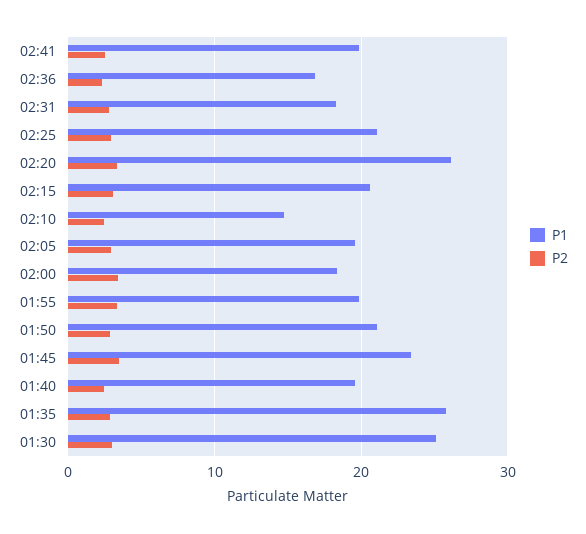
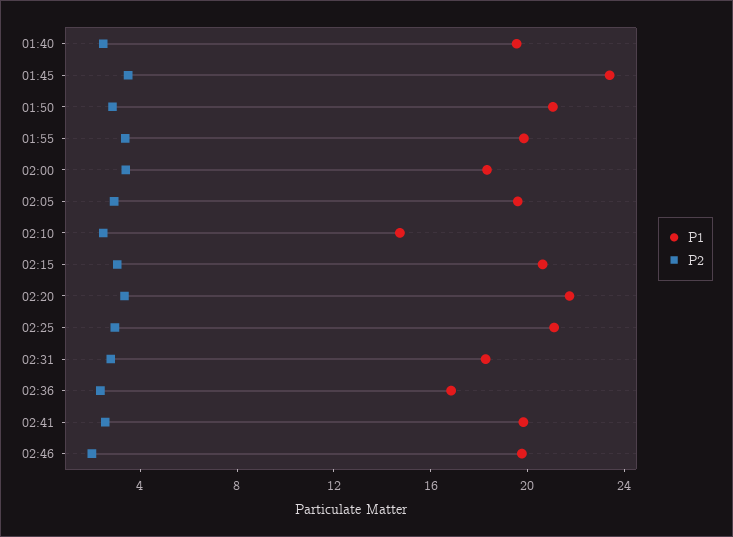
P1, 02:20: 26 -> 22
P1, 01:35: 26 -> none
P2, 01:35: 3 -> none
P1, 01:30: 25 -> none
P2, 01:30: 3 -> none
P1, 02:46: none -> 20
P2, 02:46: none -> 2

